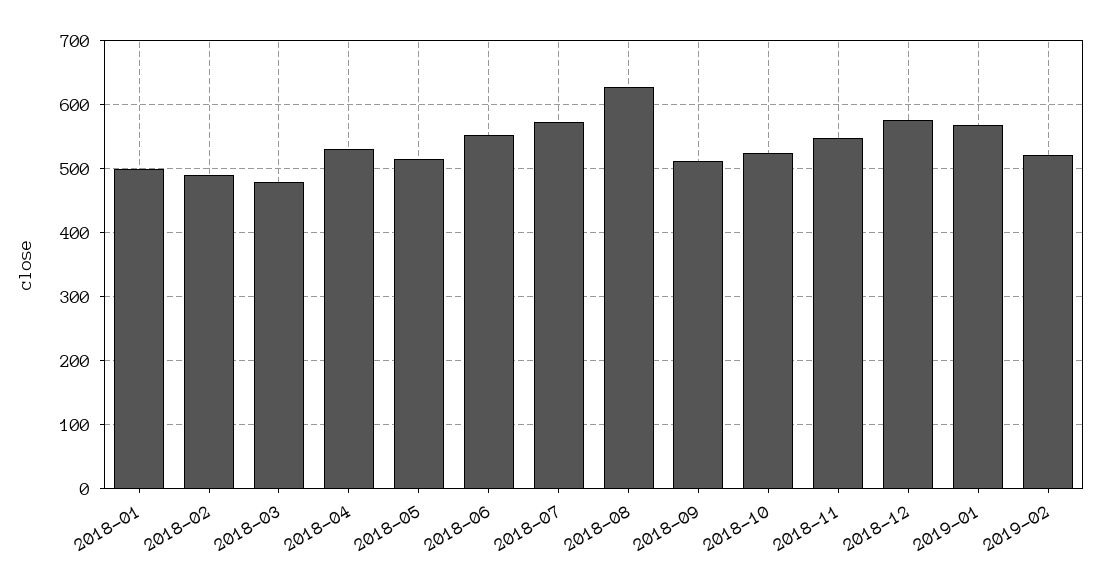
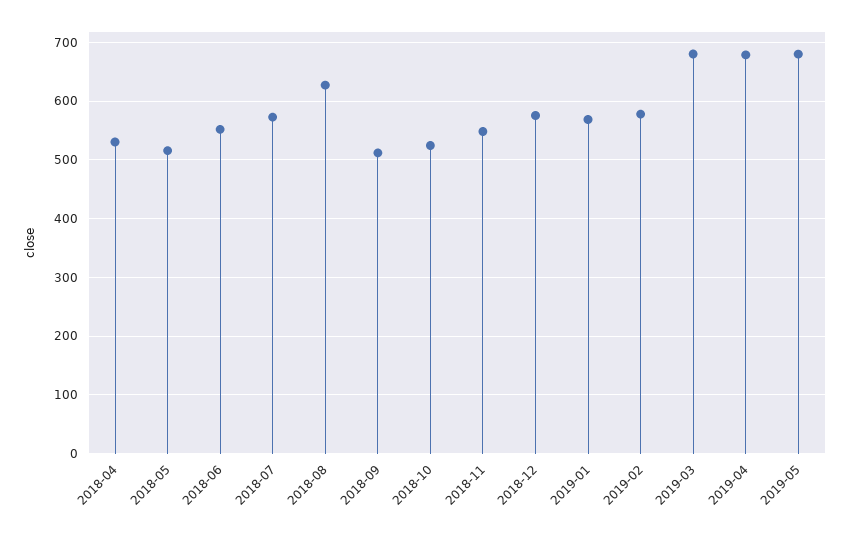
2018-01: 500 -> none
2018-02: 490 -> none
2018-03: 480 -> none
2019-02: 520 -> 580
2019-03: none -> 680
2019-04: none -> 680
2019-05: none -> 680

